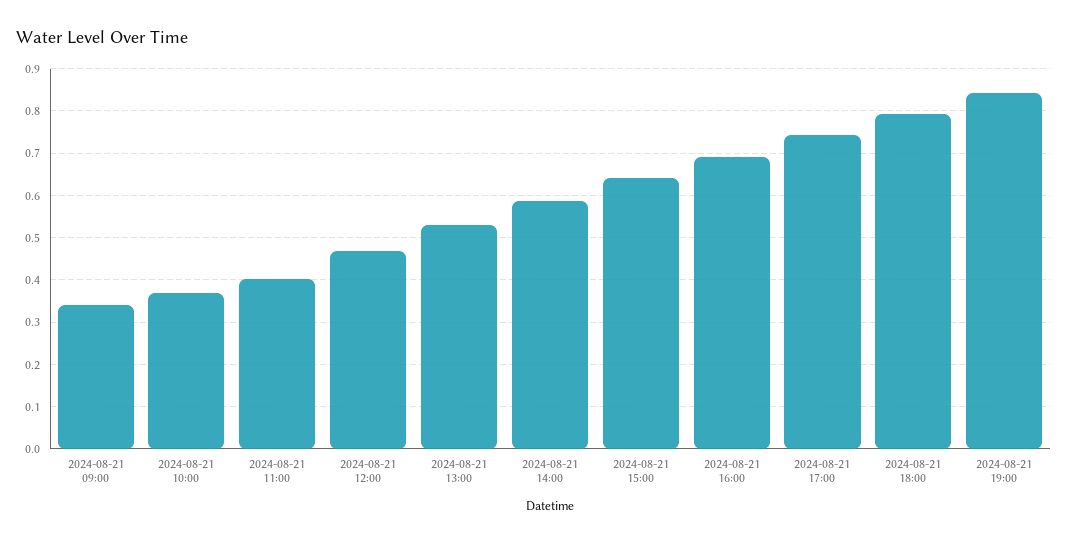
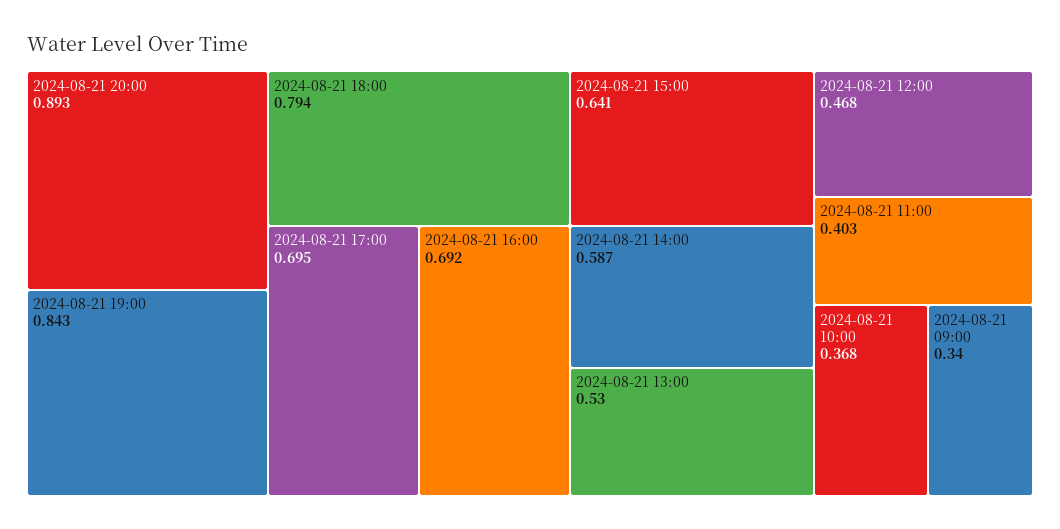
2024-08-21 17:00: 0.74 -> 0.695
2024-08-21 20:00: none -> 0.893

